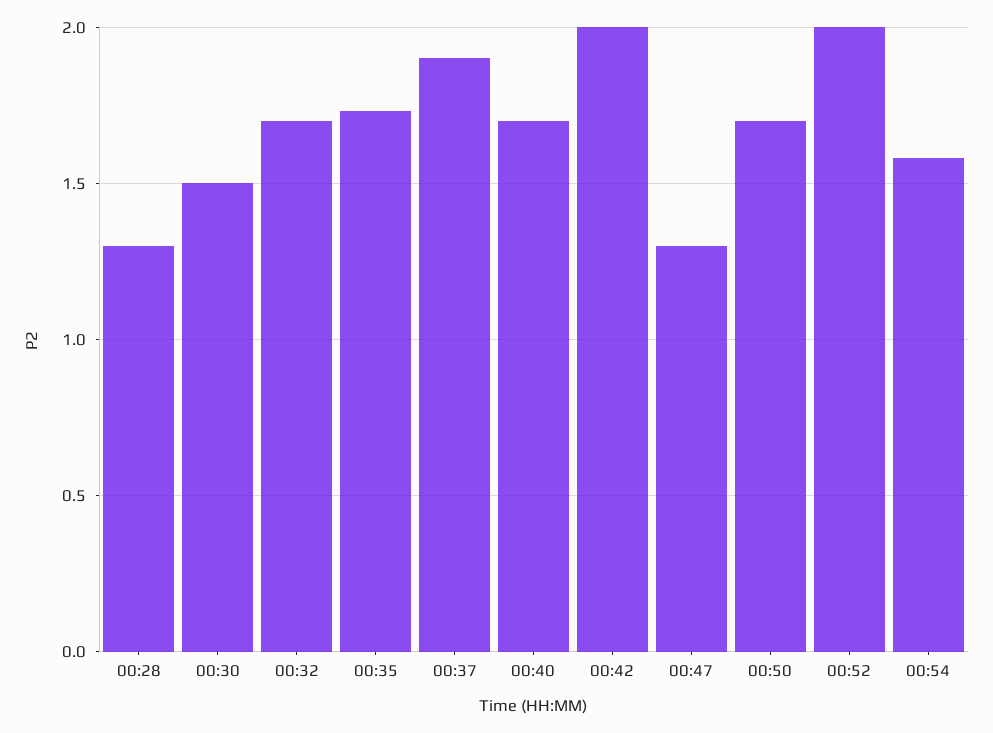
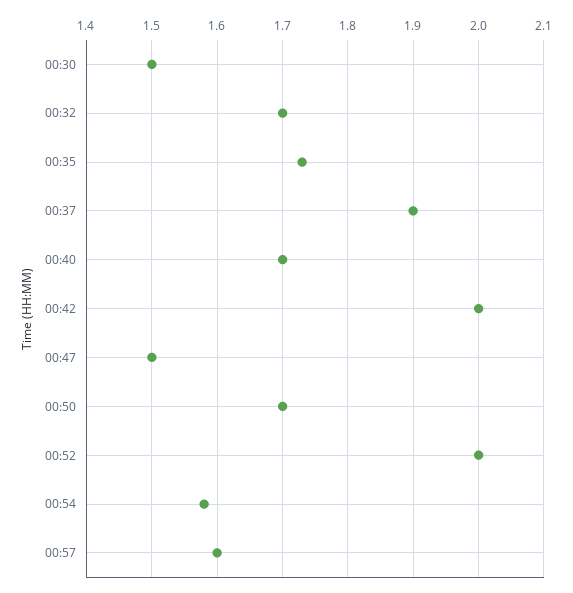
00:28: 1.3 -> none
00:47: 1.3 -> 1.5
00:57: none -> 1.6

